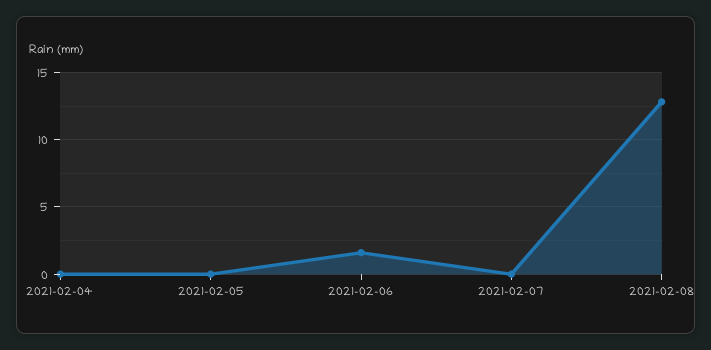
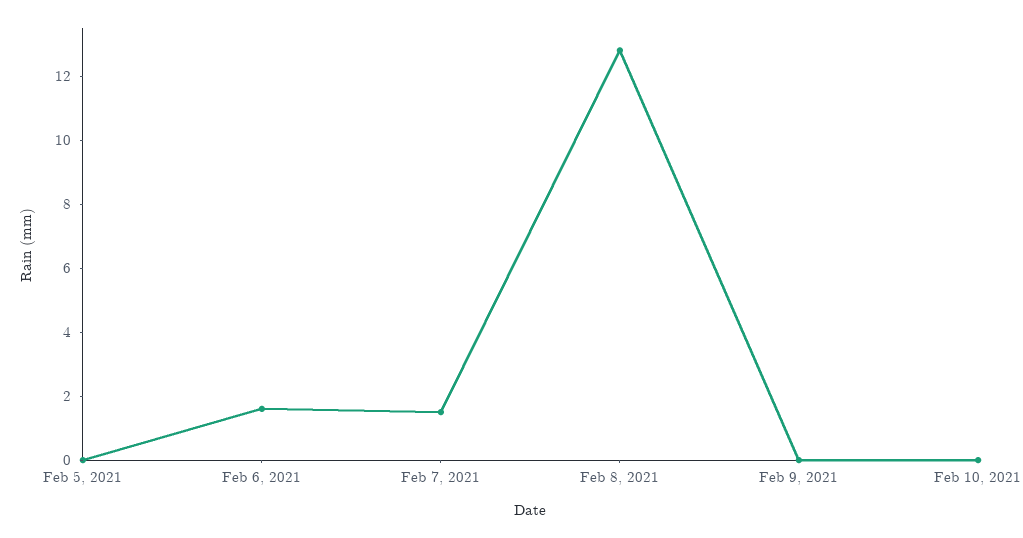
2021-02-04: 0 -> none
2021-02-07: 0 -> 1.5
Feb 9, 2021: none -> 0
Feb 10, 2021: none -> 0

